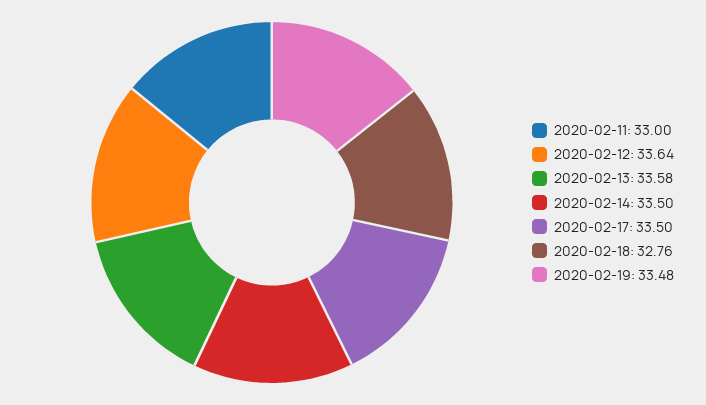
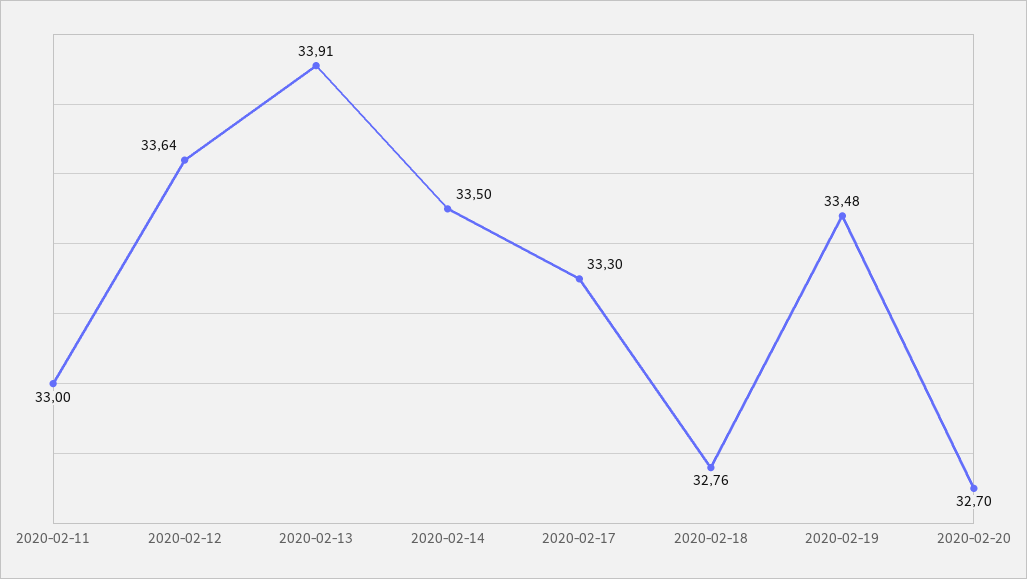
2020-02-13: 33.58 -> 33.91
2020-02-17: 33.5 -> 33.3
2020-02-20: none -> 32.7

